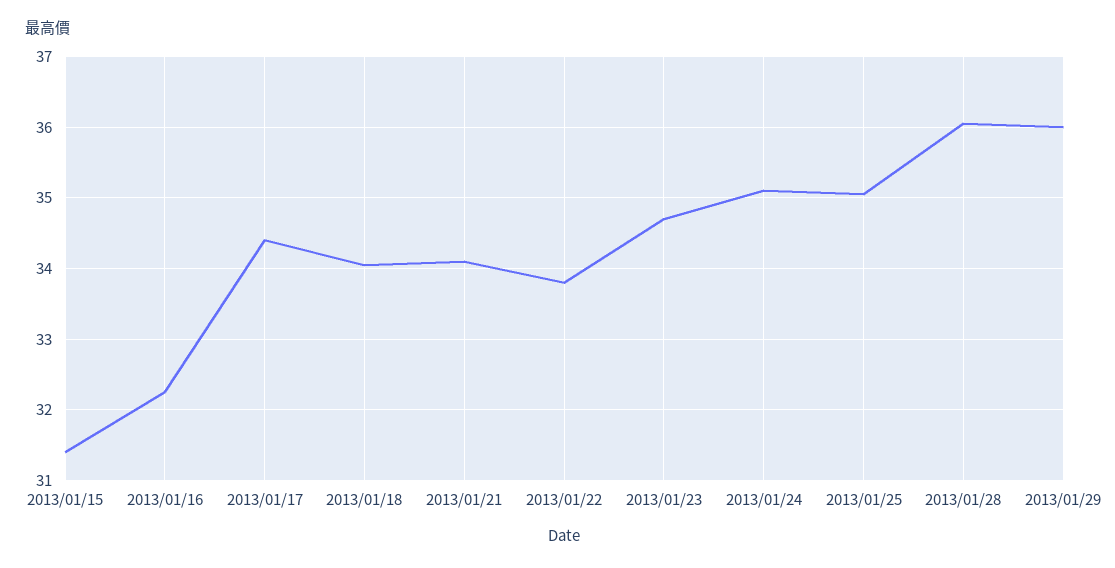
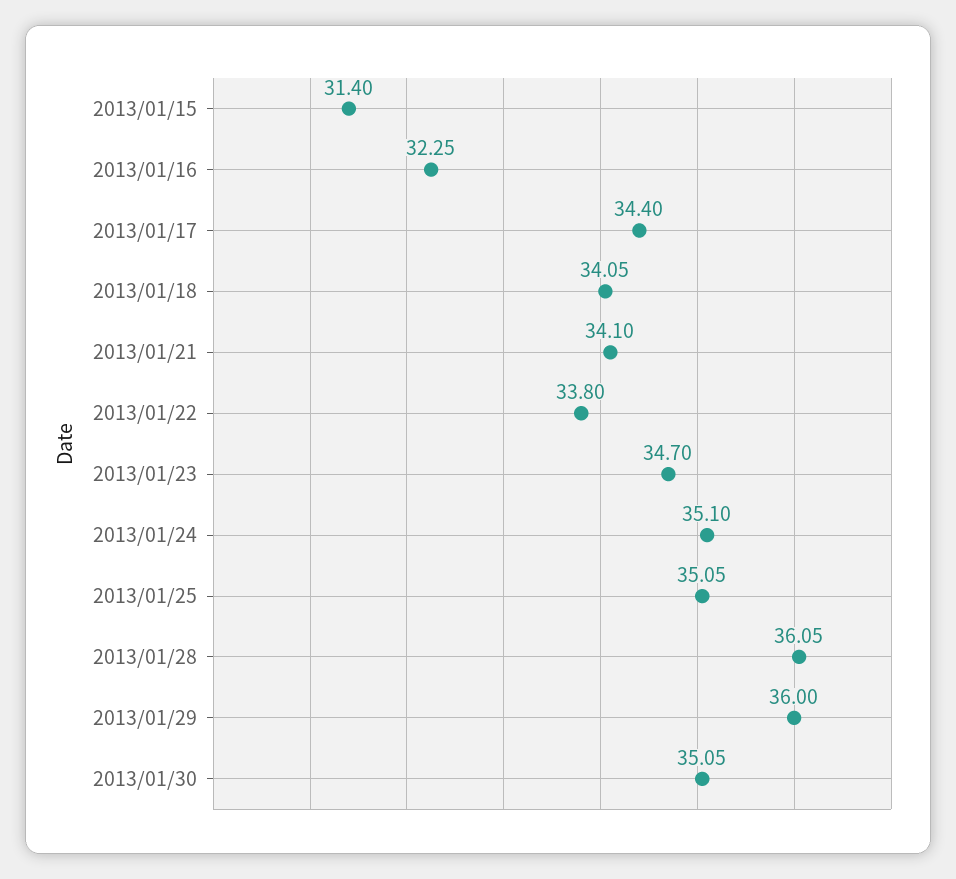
2013/01/30: none -> 35.05

